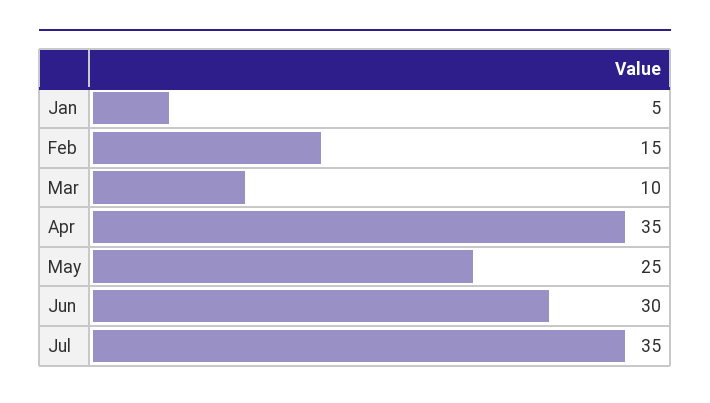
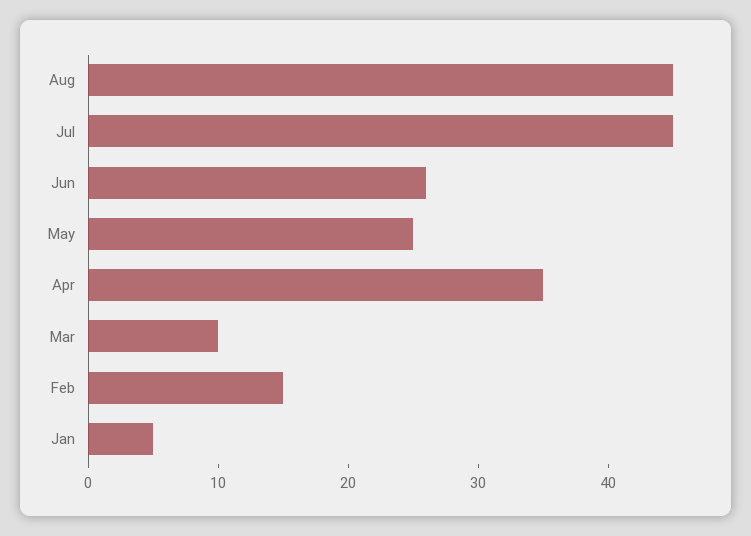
Jun: 30 -> 26
Jul: 35 -> 45
Aug: none -> 45

